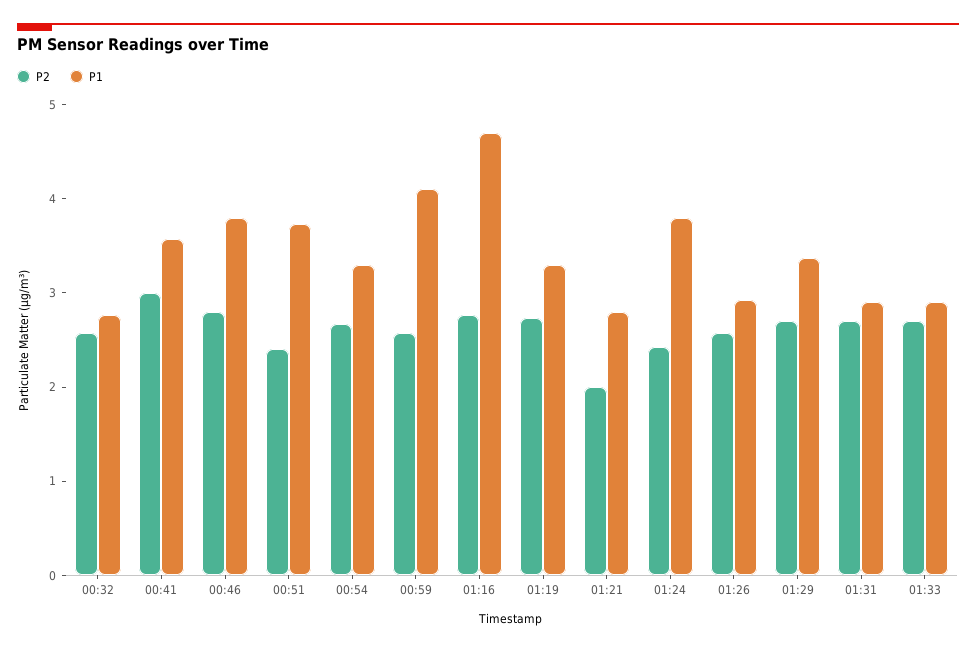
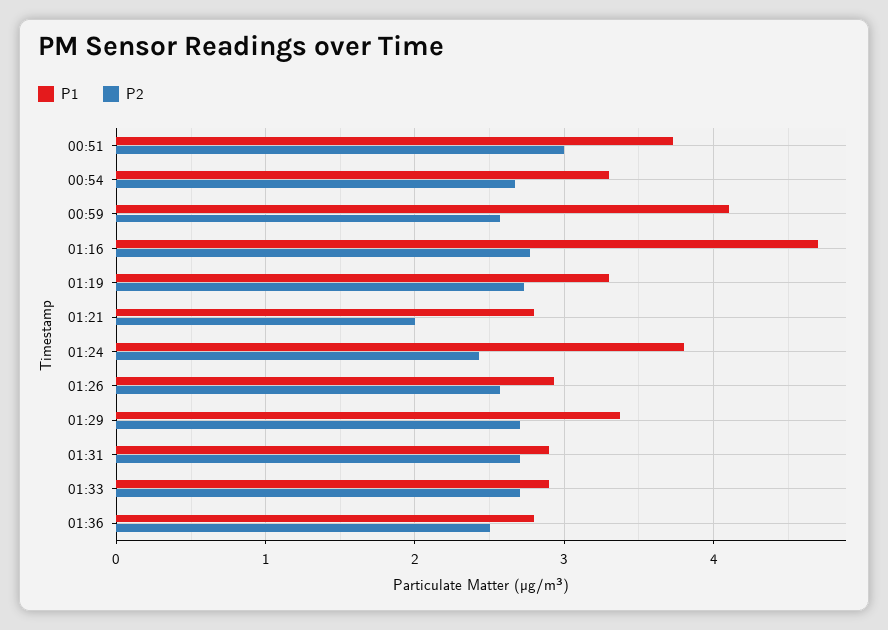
P2, 00:32: 2.6 -> none
P1, 00:32: 2.8 -> none
P2, 00:41: 3 -> none
P1, 00:41: 3.6 -> none
P2, 00:46: 2.8 -> none
P1, 00:46: 3.8 -> none
P2, 00:51: 2.4 -> 3
P1, 01:36: none -> 2.8
P2, 01:36: none -> 2.5

